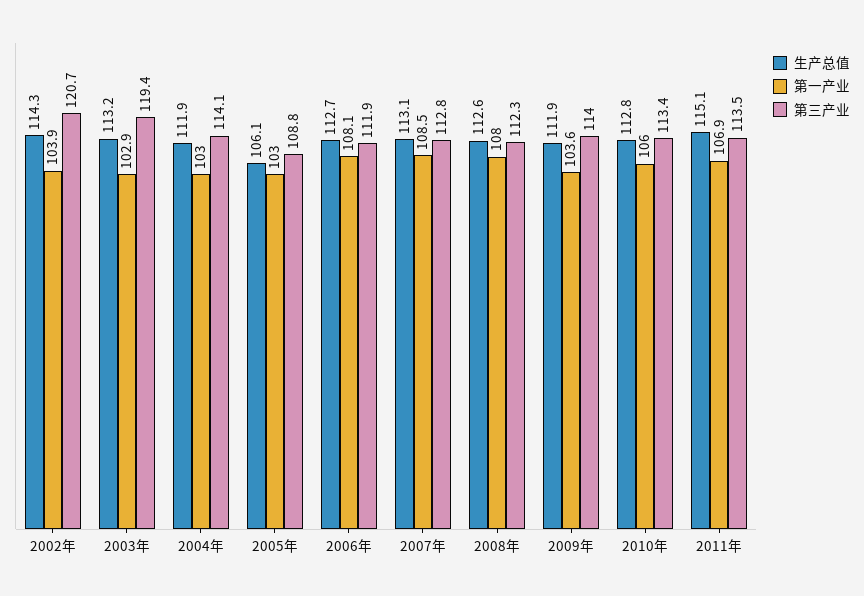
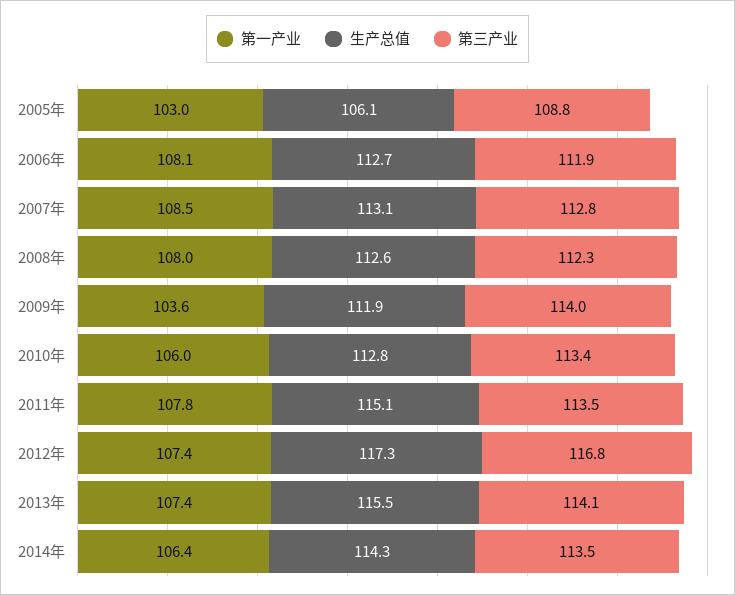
生产总值, 2002年: 114.3 -> none
第一产业, 2002年: 103.9 -> none
第三产业, 2002年: 120.7 -> none
生产总值, 2003年: 113.2 -> none
第一产业, 2003年: 102.9 -> none
第三产业, 2003年: 119.4 -> none
生产总值, 2004年: 111.9 -> none
第一产业, 2004年: 103 -> none
第三产业, 2004年: 114.1 -> none
第一产业, 2011年: 106.9 -> 107.8
第一产业, 2012年: none -> 107.4
生产总值, 2012年: none -> 117.3
第三产业, 2012年: none -> 116.8
第一产业, 2013年: none -> 107.4
生产总值, 2013年: none -> 115.5
第三产业, 2013年: none -> 114.1
第一产业, 2014年: none -> 106.4
生产总值, 2014年: none -> 114.3
第三产业, 2014年: none -> 113.5

